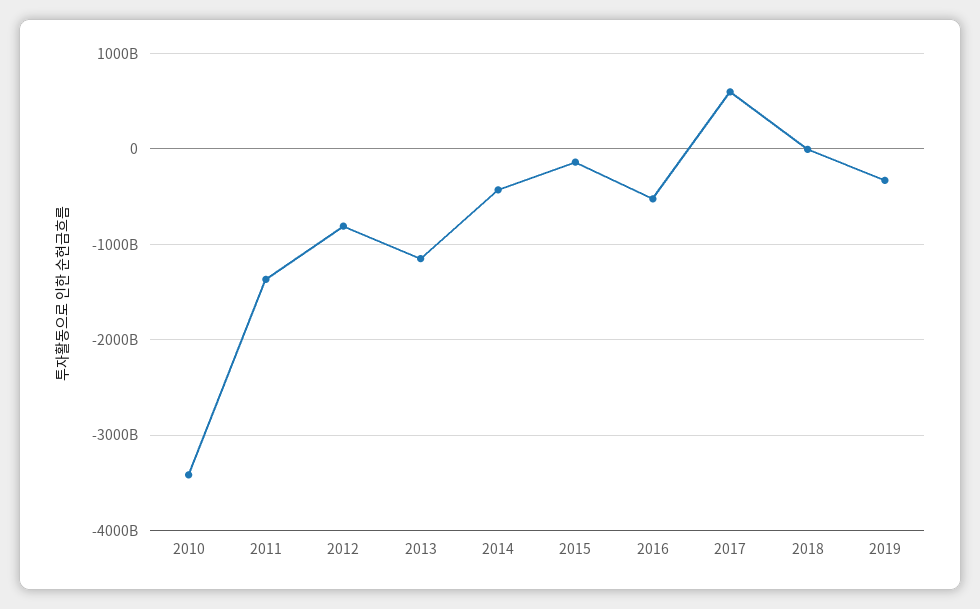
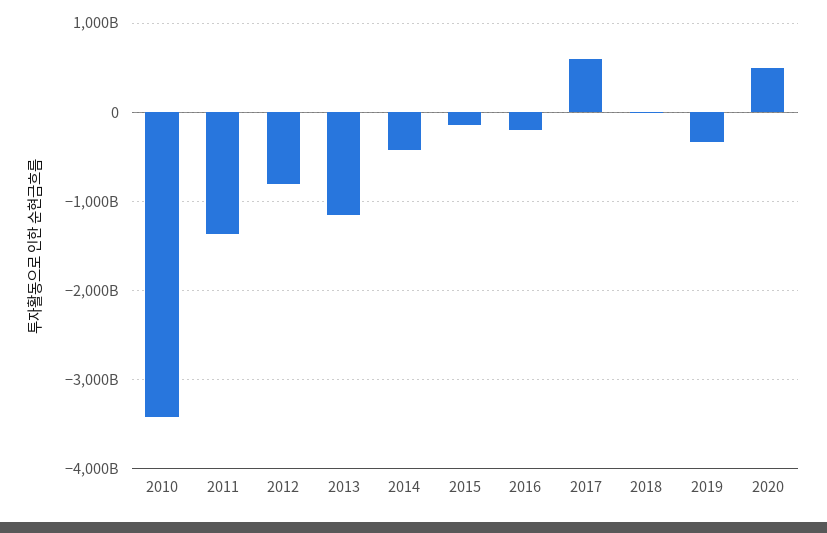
2016: -500000000000 -> -200000000000
2020: none -> 500000000000

